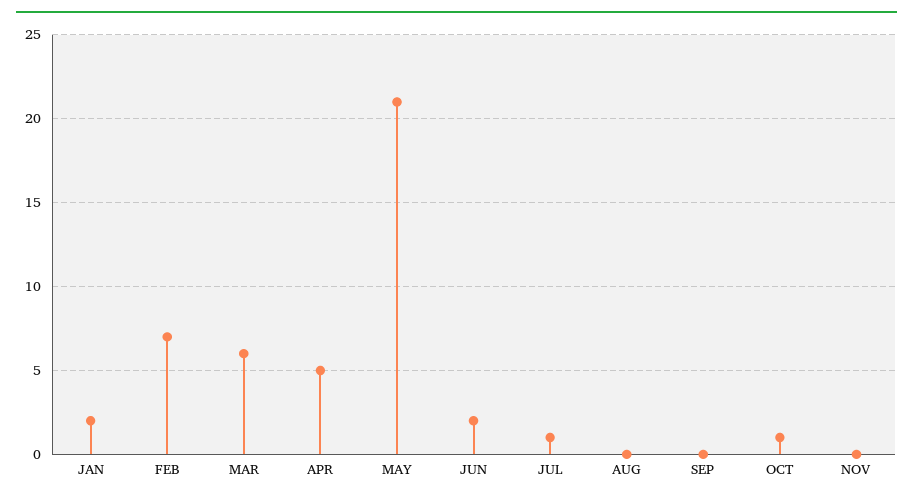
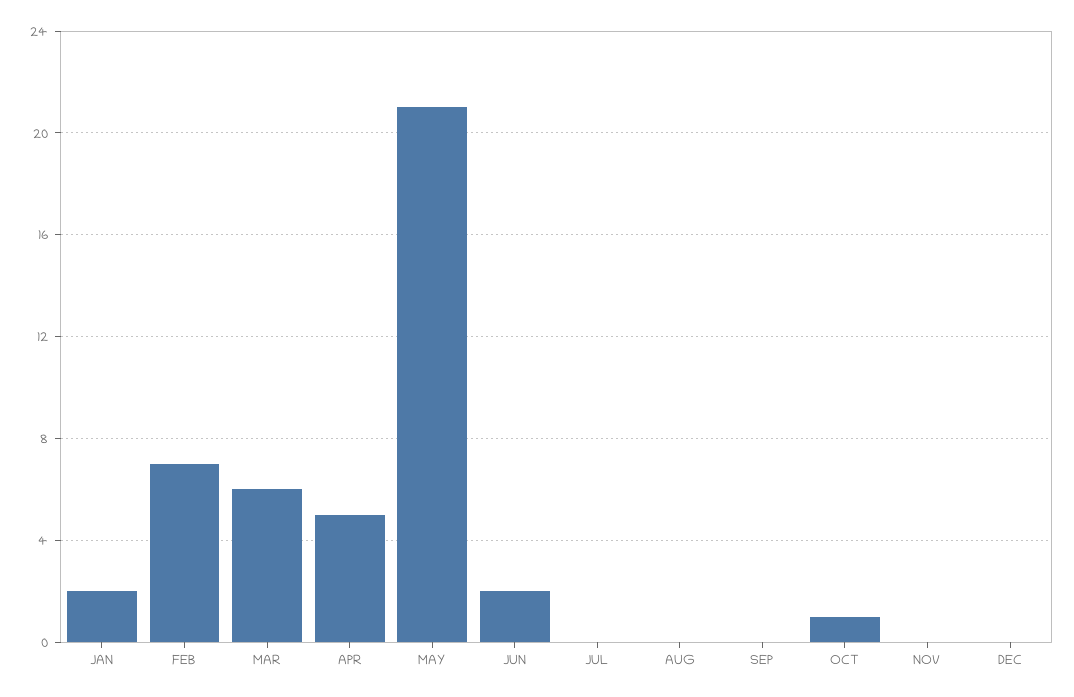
JUL: 1 -> 0
DEC: none -> 0

